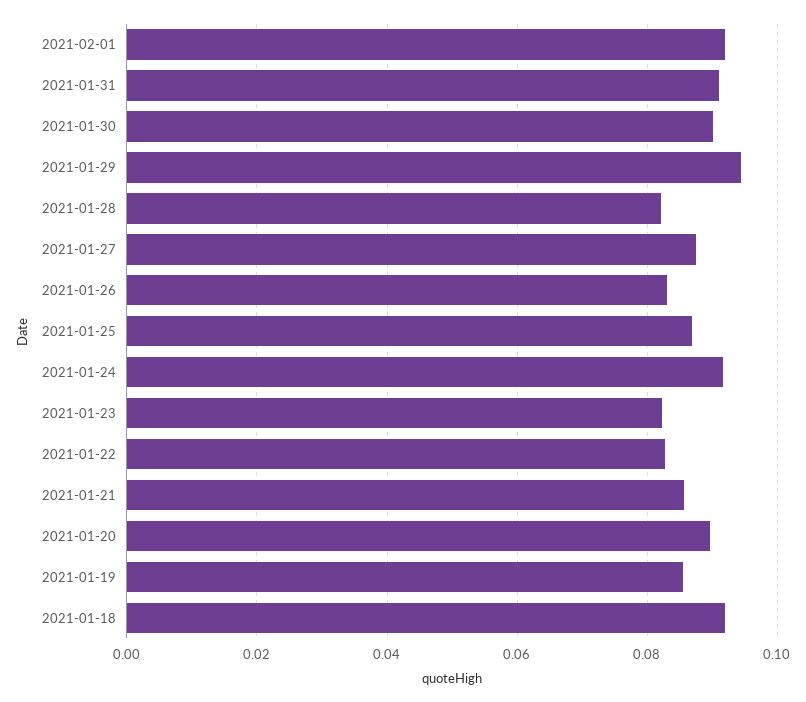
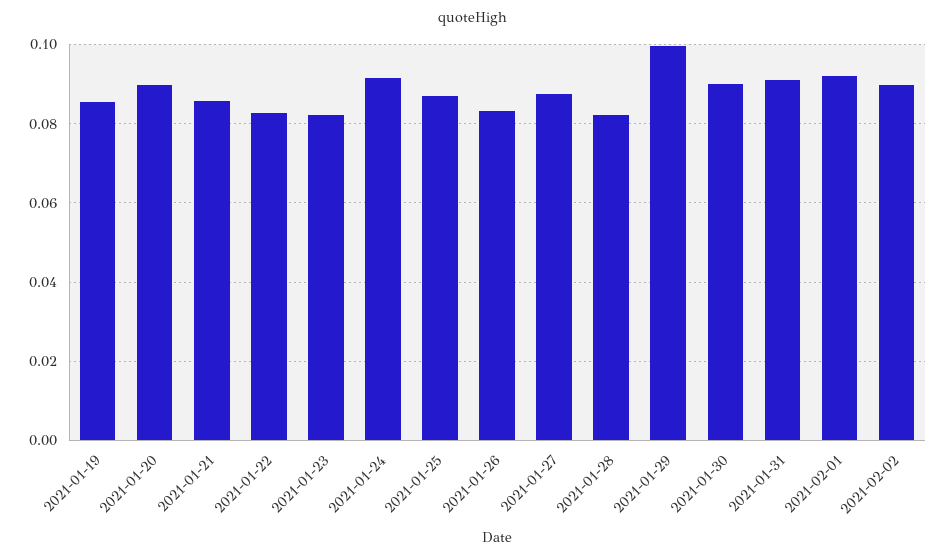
2021-01-29: 0.094 -> 0.1
2021-01-18: 0.092 -> none
2021-02-02: none -> 0.09

